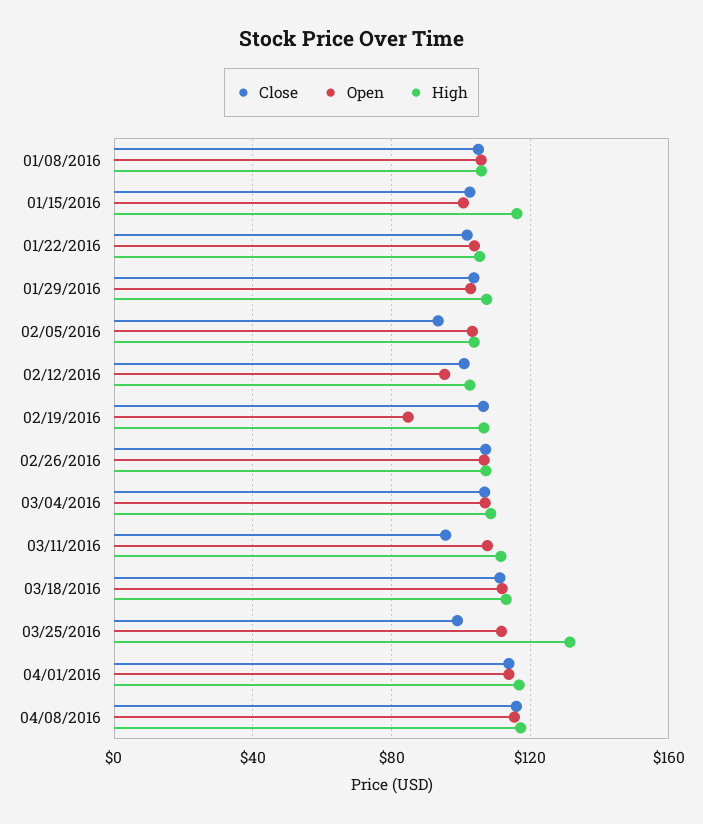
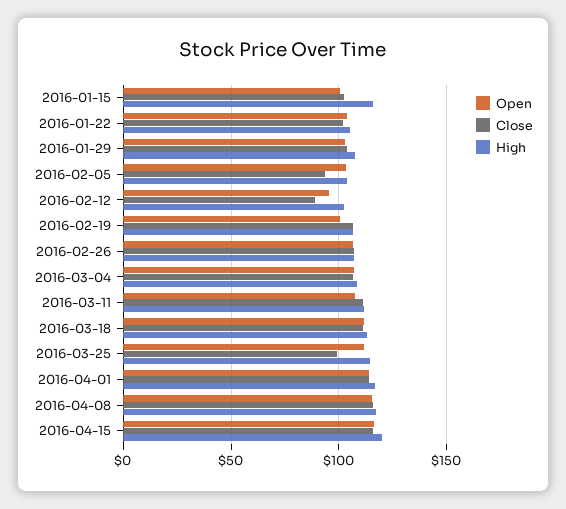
Close, 01/08/2016: 105 -> none
Open, 01/08/2016: 105 -> none
High, 01/08/2016: 105 -> none
Close, 02/12/2016: 100 -> 90
Open, 02/19/2016: 85 -> 100
Close, 03/11/2016: 95 -> 110
High, 03/25/2016: 130 -> 115
Open, 2016-04-15: none -> 115
Close, 2016-04-15: none -> 115
High, 2016-04-15: none -> 120

